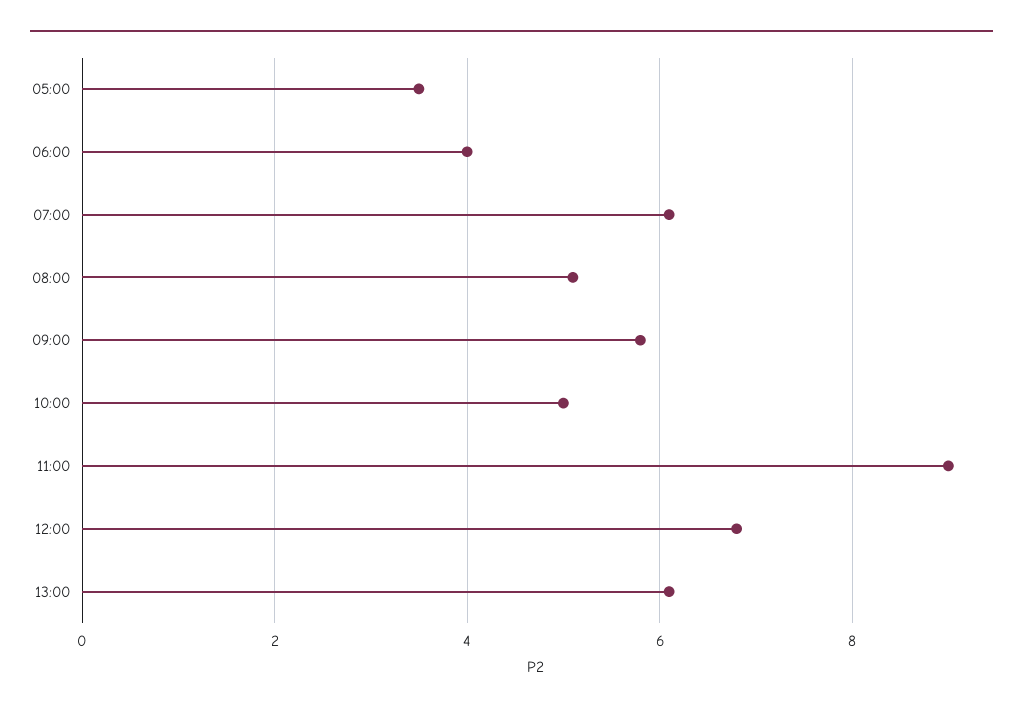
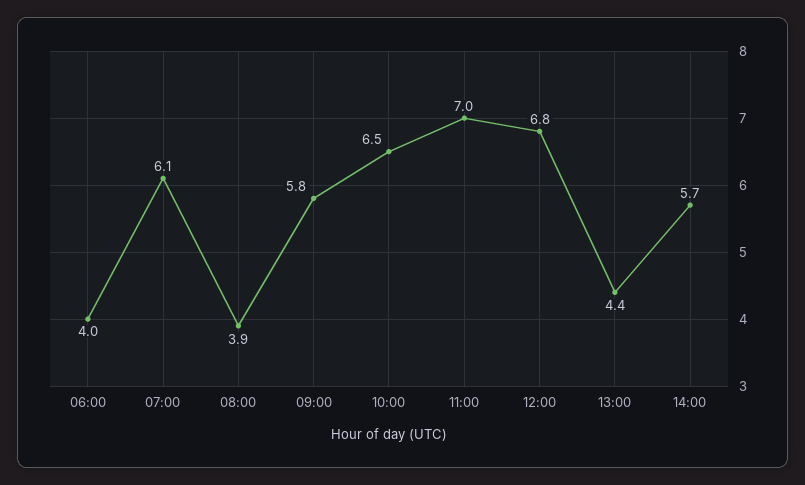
05:00: 3.5 -> none
08:00: 5 -> 3.9
10:00: 5 -> 6.5
11:00: 9 -> 7
13:00: 6 -> 4.4
14:00: none -> 5.7

